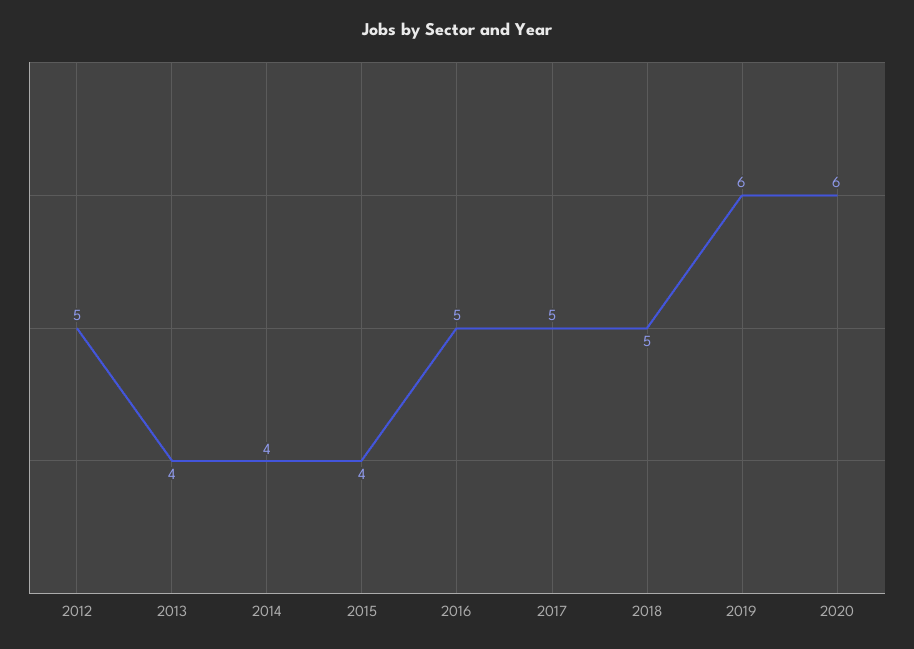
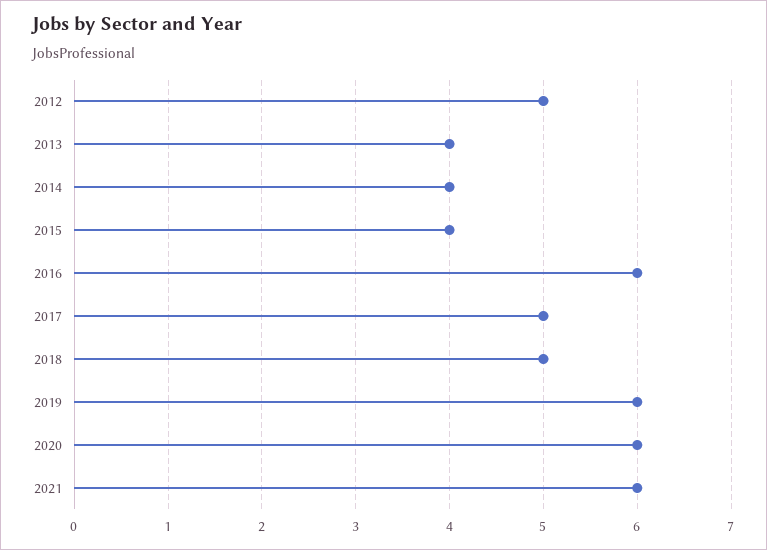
2016: 5 -> 6
2021: none -> 6

